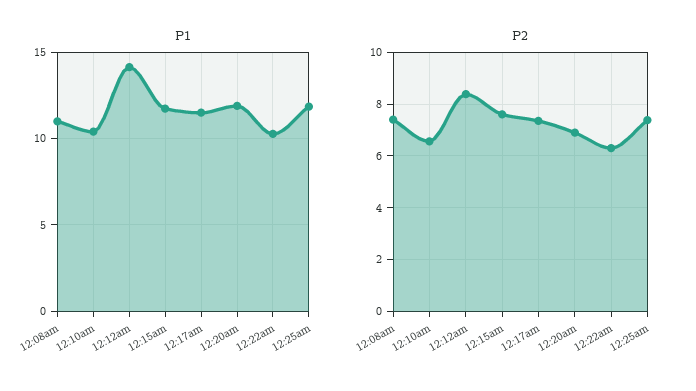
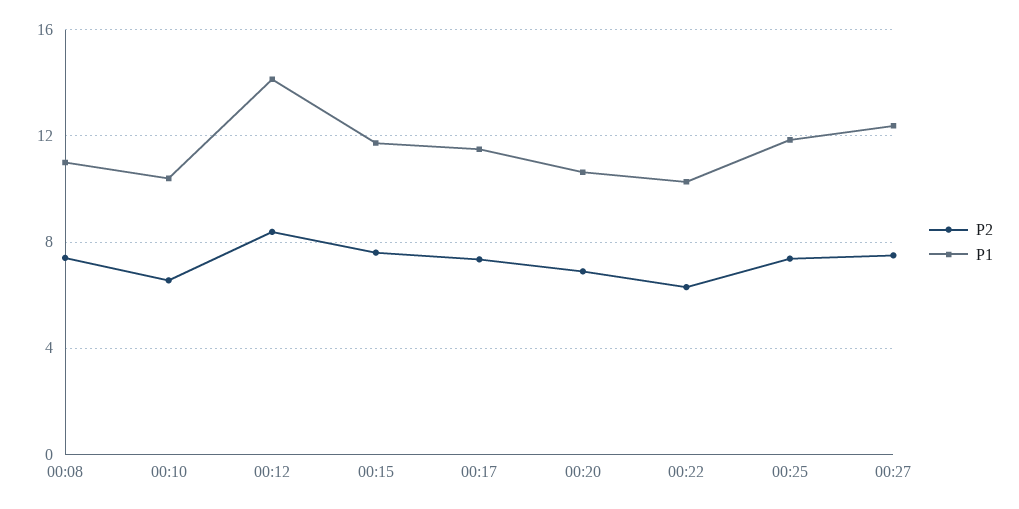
P1, 12:20am: 12 -> 10.5
P2, 00:27: none -> 7.5
P1, 00:27: none -> 12.5

